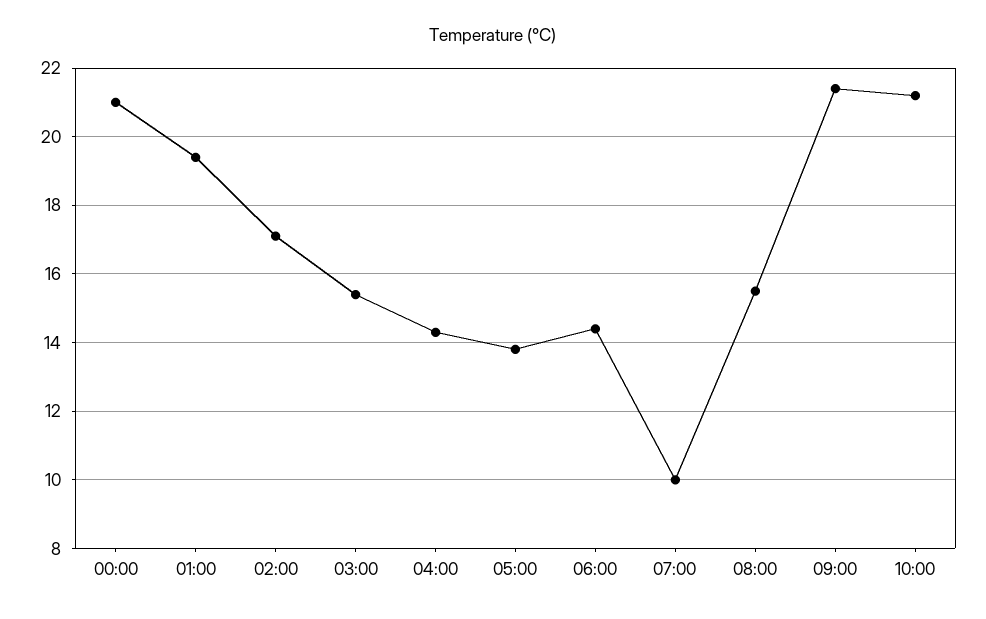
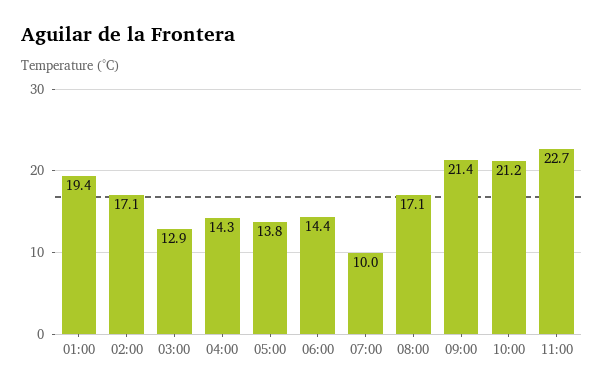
00:00: 21 -> none
03:00: 15.5 -> 12.9
08:00: 15.5 -> 17.1
11:00: none -> 22.7

